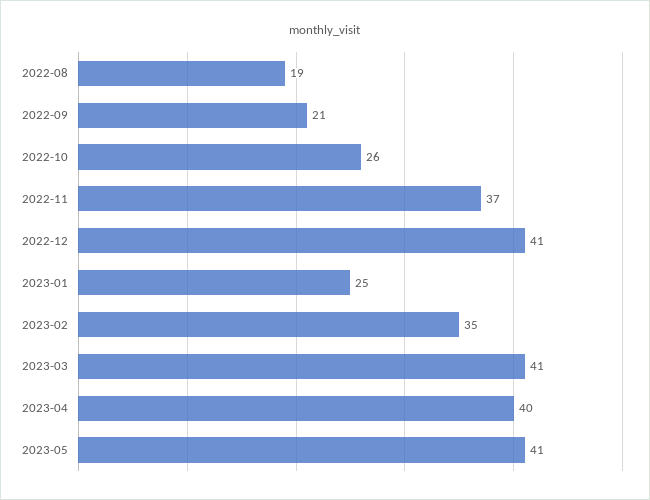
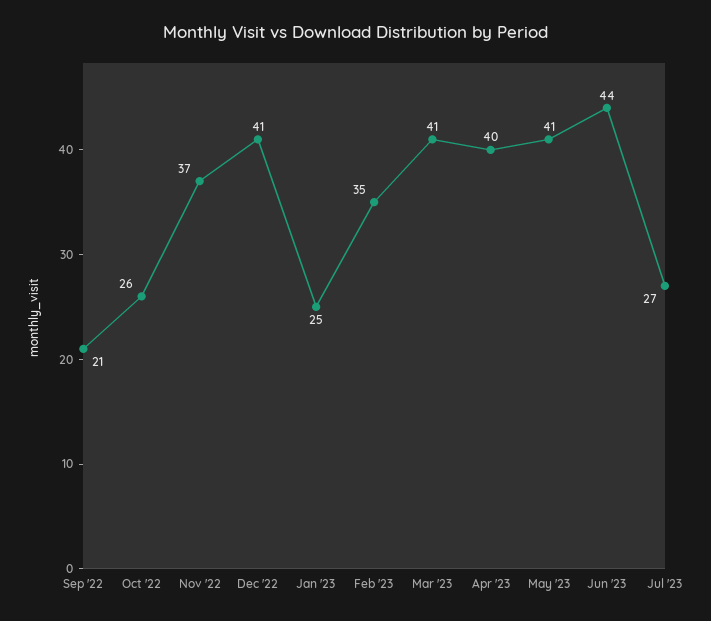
2022-08: 19 -> none
Jun '23: none -> 44
Jul '23: none -> 27

